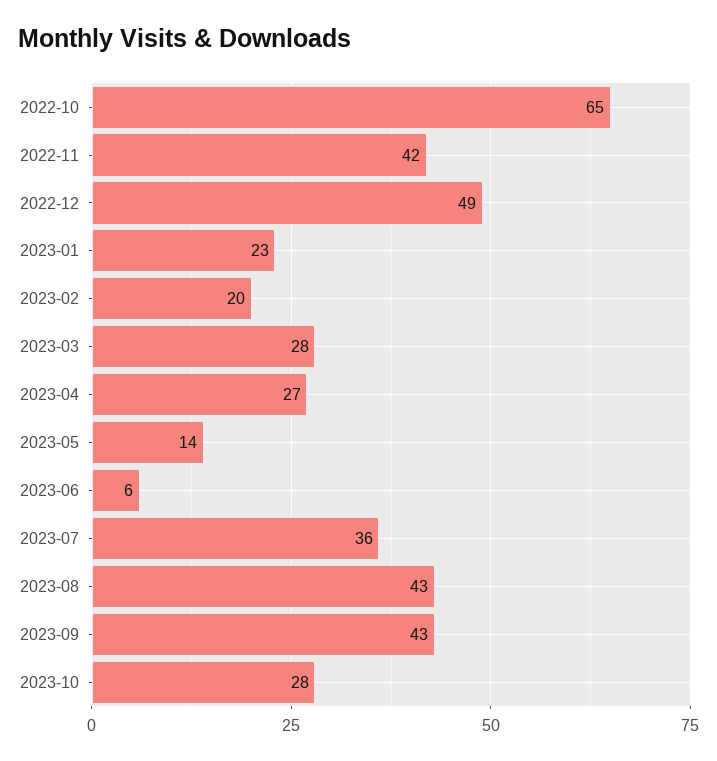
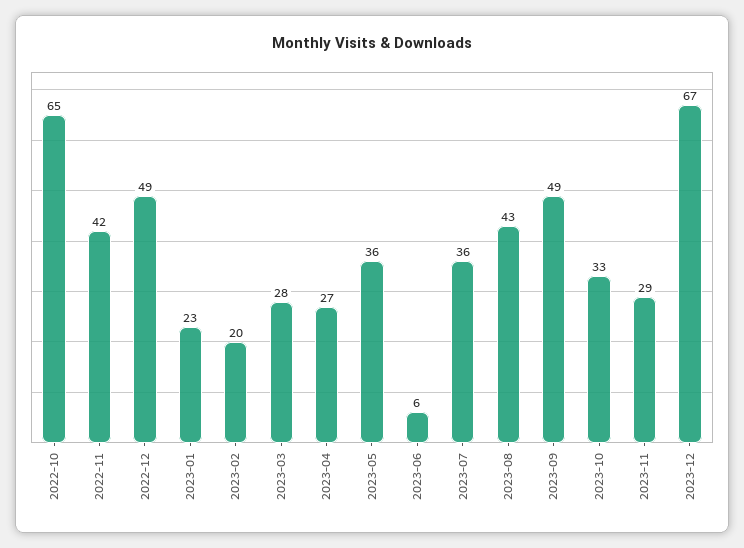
2023-05: 14 -> 36
2023-09: 43 -> 49
2023-10: 28 -> 33
2023-11: none -> 29
2023-12: none -> 67

